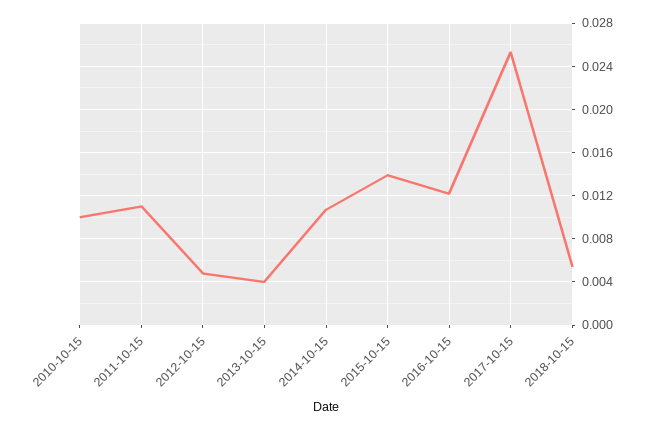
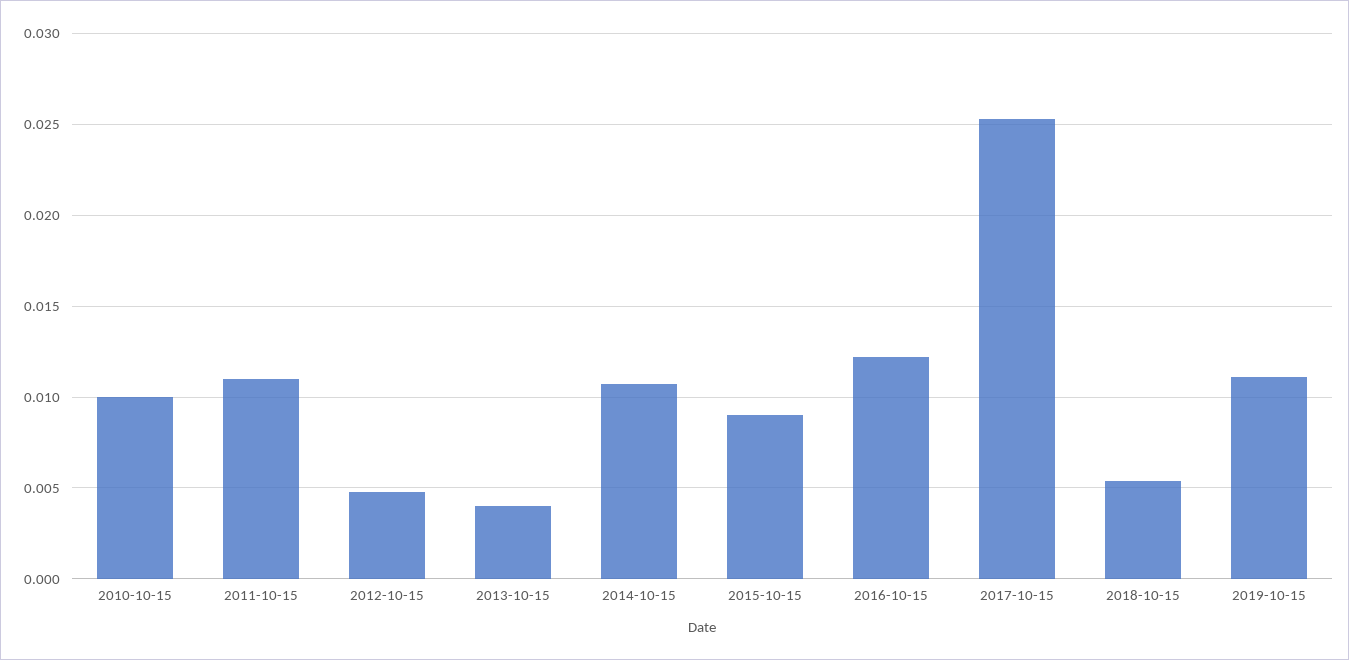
2015-10-15: 0.014 -> 0.009
2019-10-15: none -> 0.011

